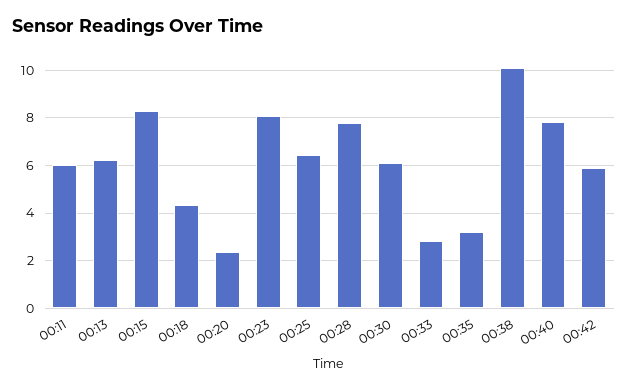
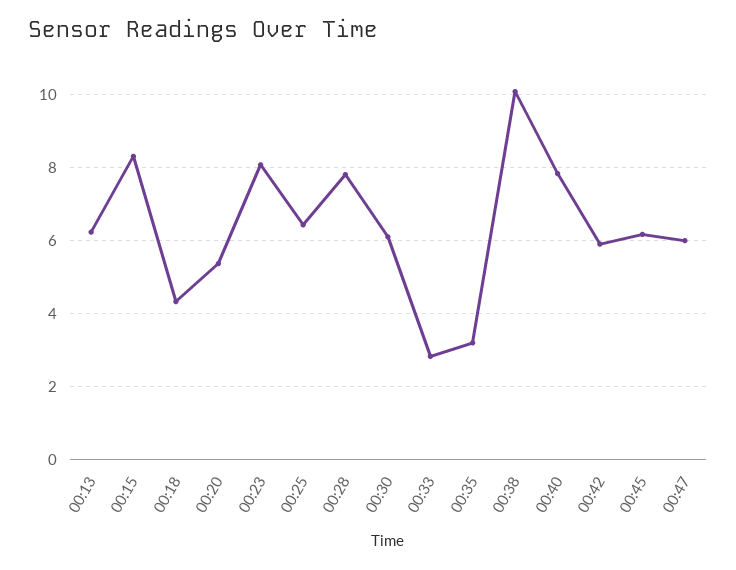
00:11: 6 -> none
00:20: 2.5 -> 5.4
00:45: none -> 6.2
00:47: none -> 6

